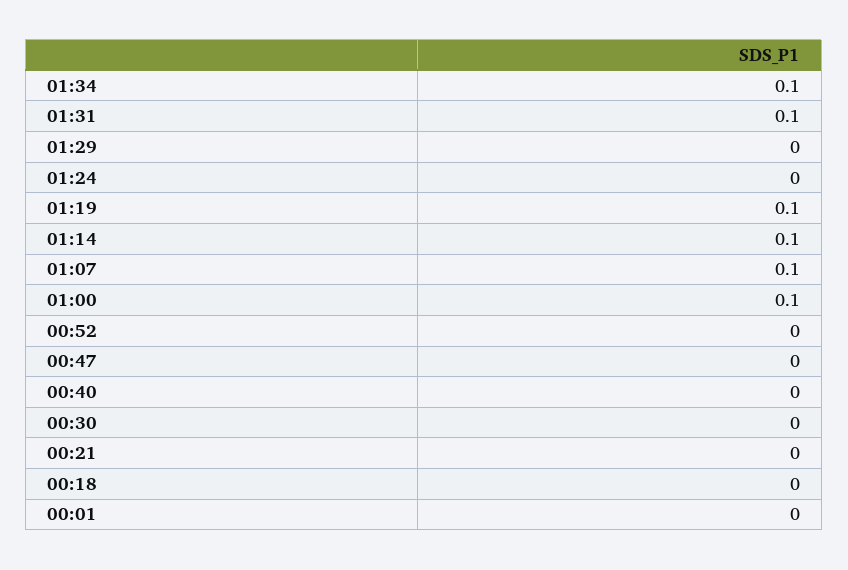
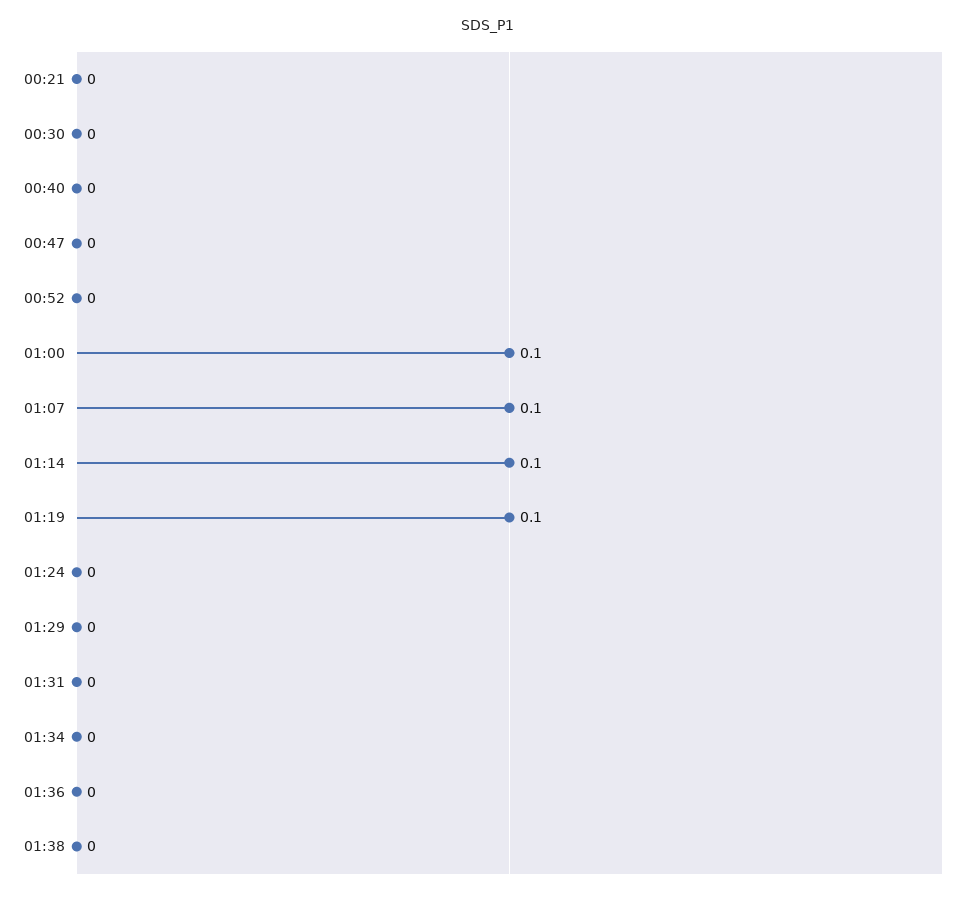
01:34: 0.1 -> 0
01:31: 0.1 -> 0
00:18: 0 -> none
00:01: 0 -> none
01:36: none -> 0
01:38: none -> 0

